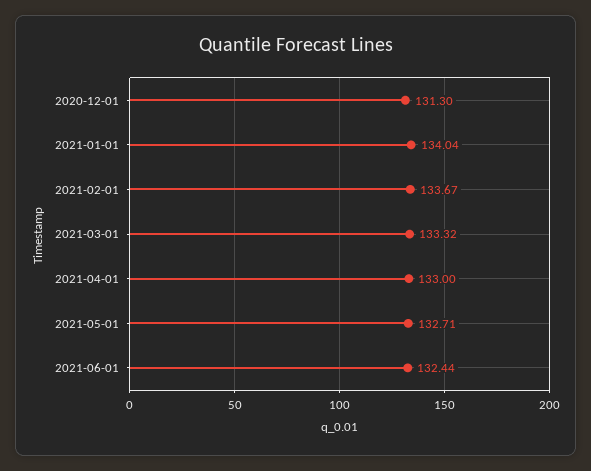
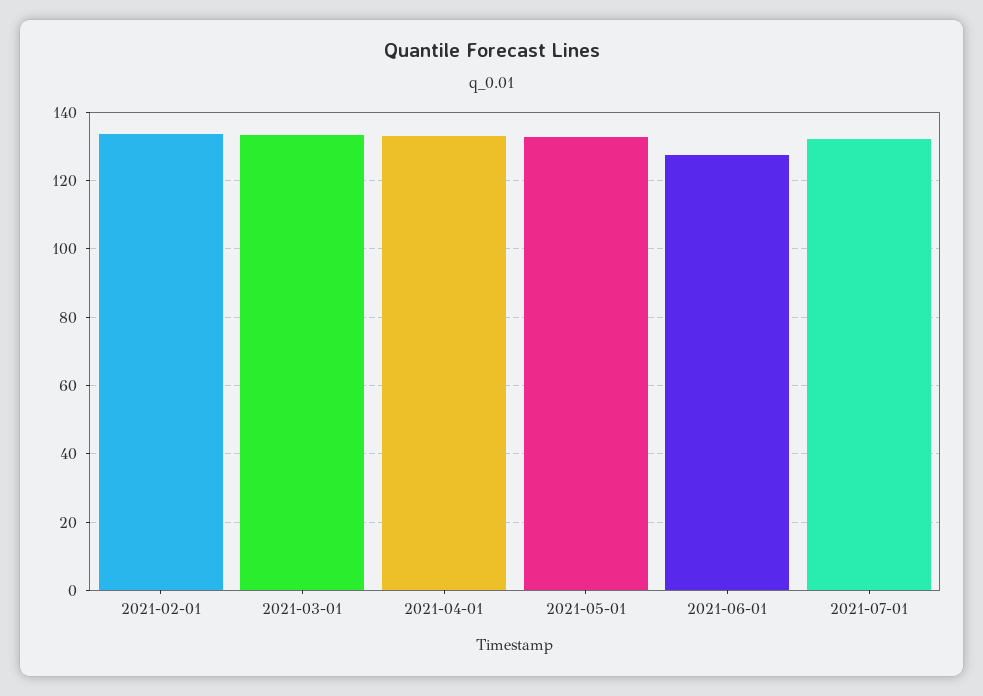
2020-12-01: 131.3 -> none
2021-01-01: 134.04 -> none
2021-06-01: 132.44 -> 128
2021-07-01: none -> 132

